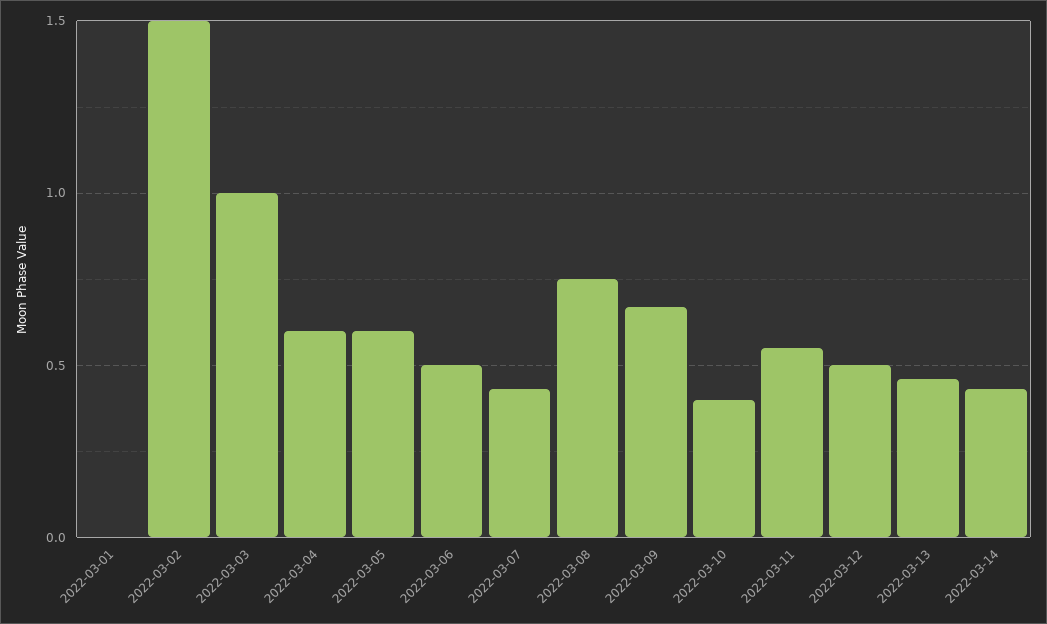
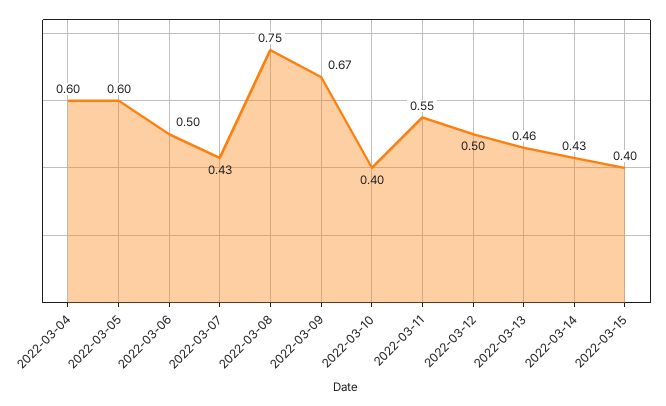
2022-03-01: 0 -> none
2022-03-02: 1.5 -> none
2022-03-03: 1 -> none
2022-03-15: none -> 0.4

